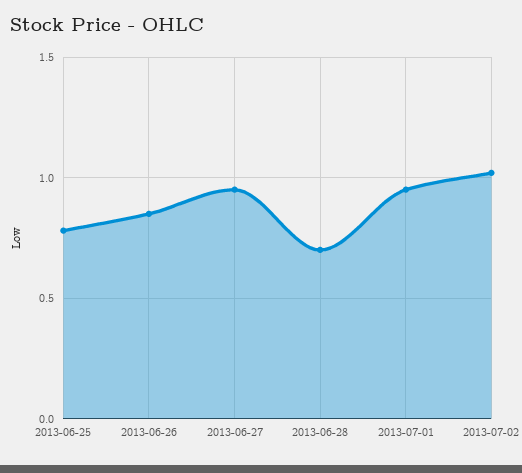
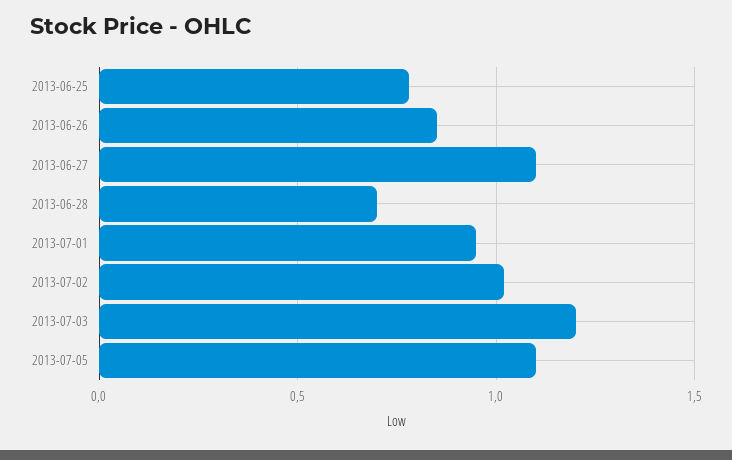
2013-06-27: 0.95 -> 1.1
2013-07-03: none -> 1.2
2013-07-05: none -> 1.1

